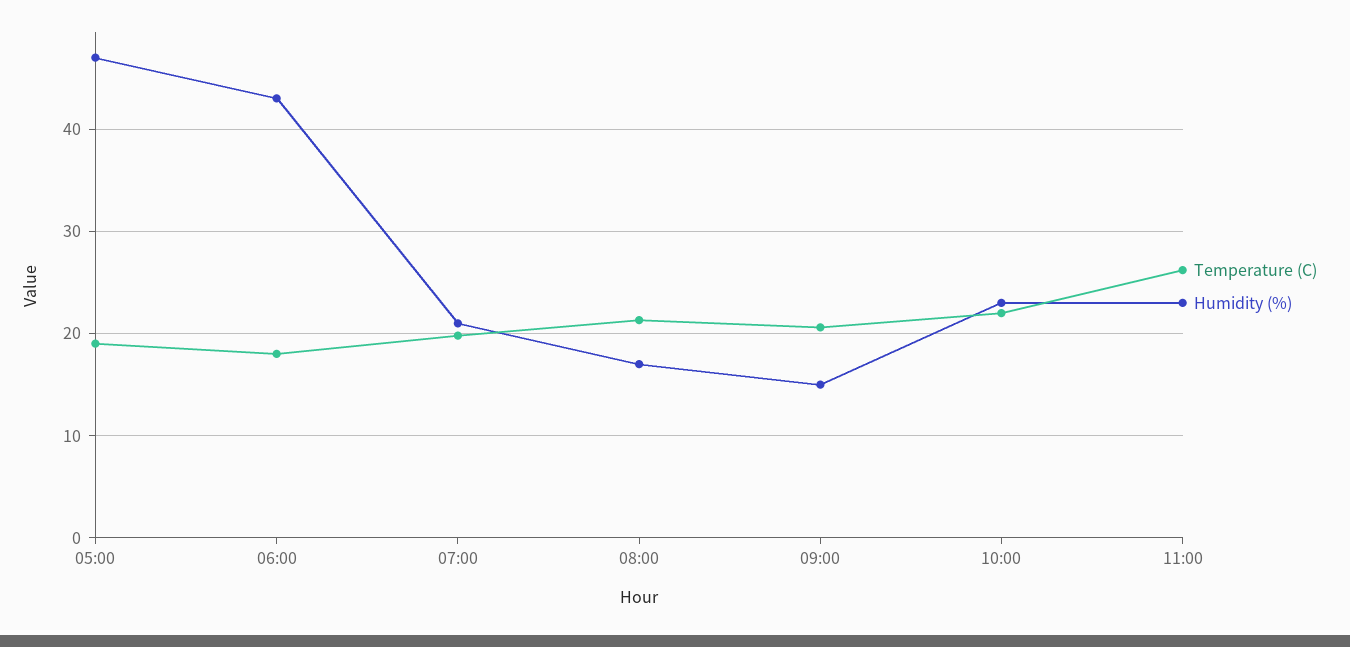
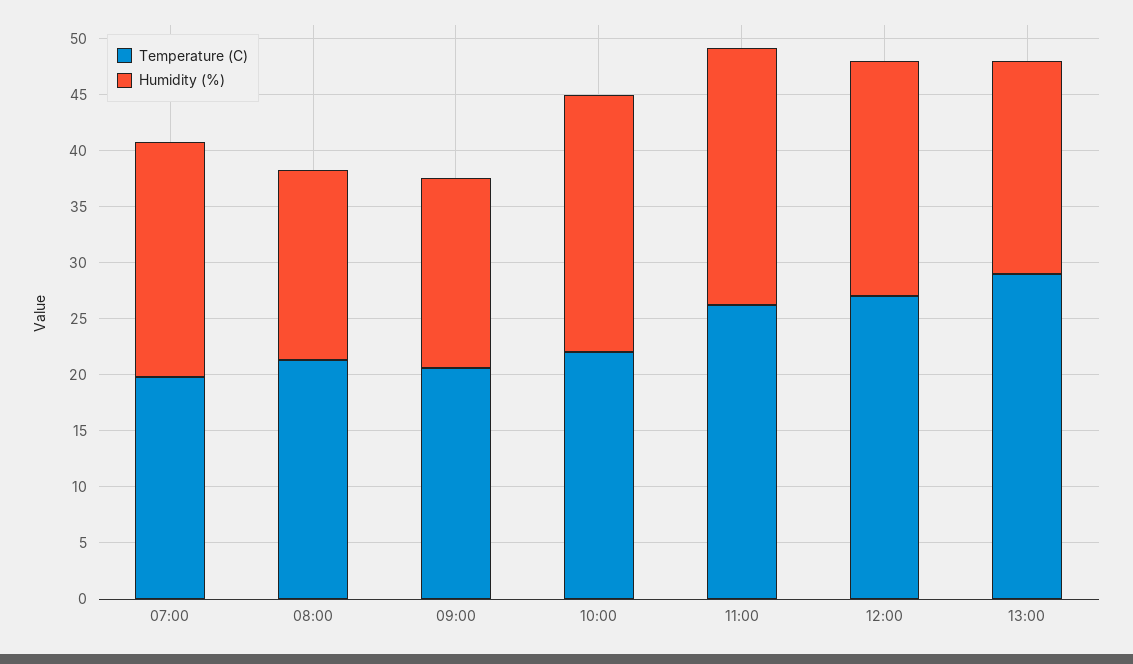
Temperature (C), 05:00: 19 -> none
Humidity (%), 05:00: 47 -> none
Temperature (C), 06:00: 18 -> none
Humidity (%), 06:00: 43 -> none
Humidity (%), 09:00: 15 -> 17
Temperature (C), 12:00: none -> 27
Humidity (%), 12:00: none -> 21
Temperature (C), 13:00: none -> 29
Humidity (%), 13:00: none -> 19

